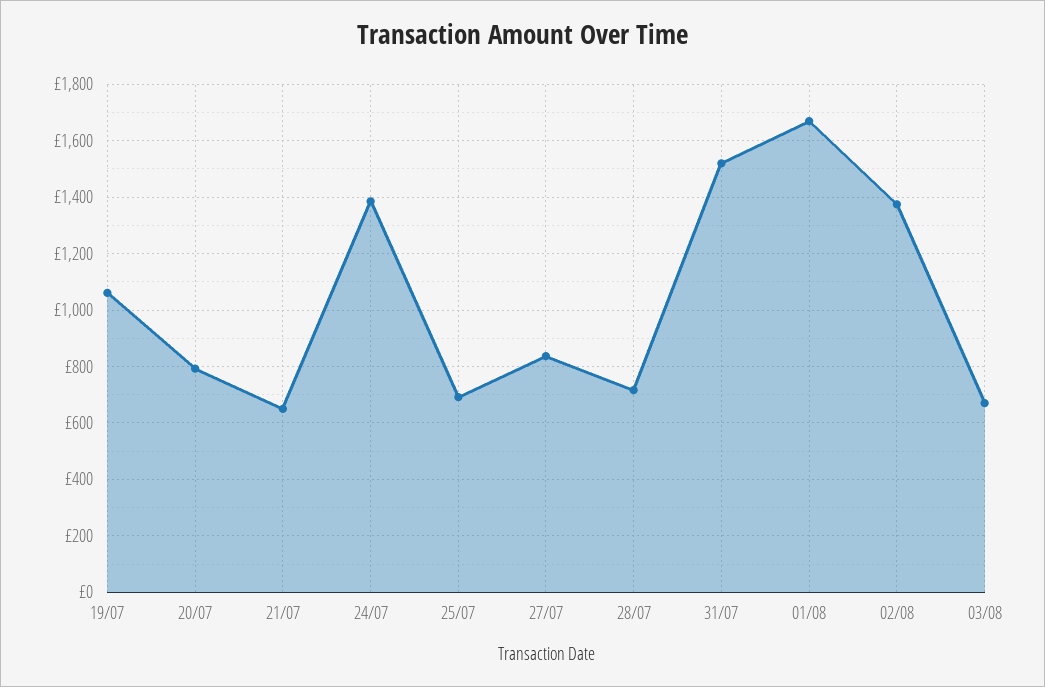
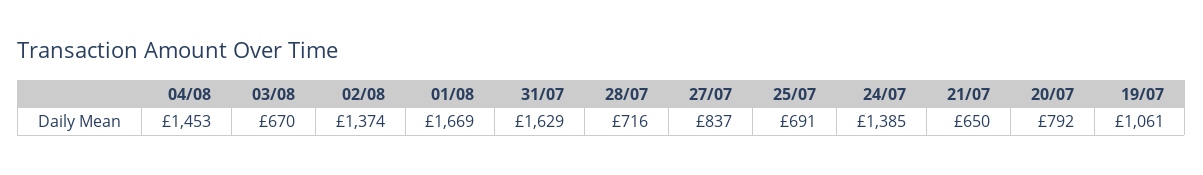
31/07: 1525 -> 1629
04/08: none -> 1453

